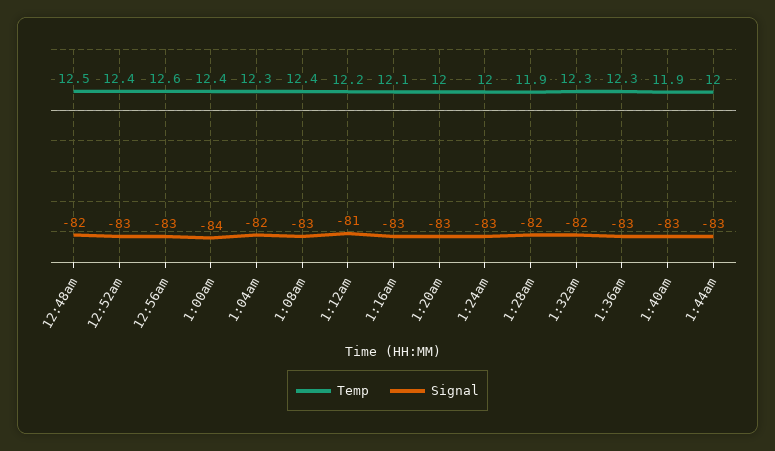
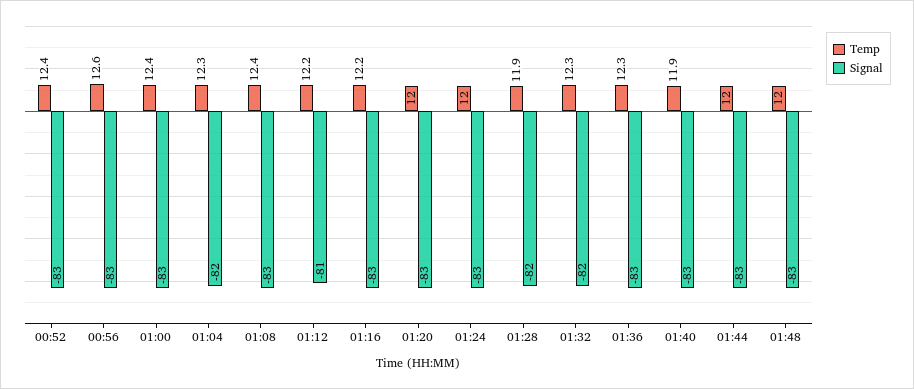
Temp, 12:48am: 12.5 -> none
Signal, 12:48am: -82 -> none
Signal, 1:00am: -84 -> -83
Temp, 1:16am: 12.1 -> 12.2
Temp, 01:48: none -> 12
Signal, 01:48: none -> -83

